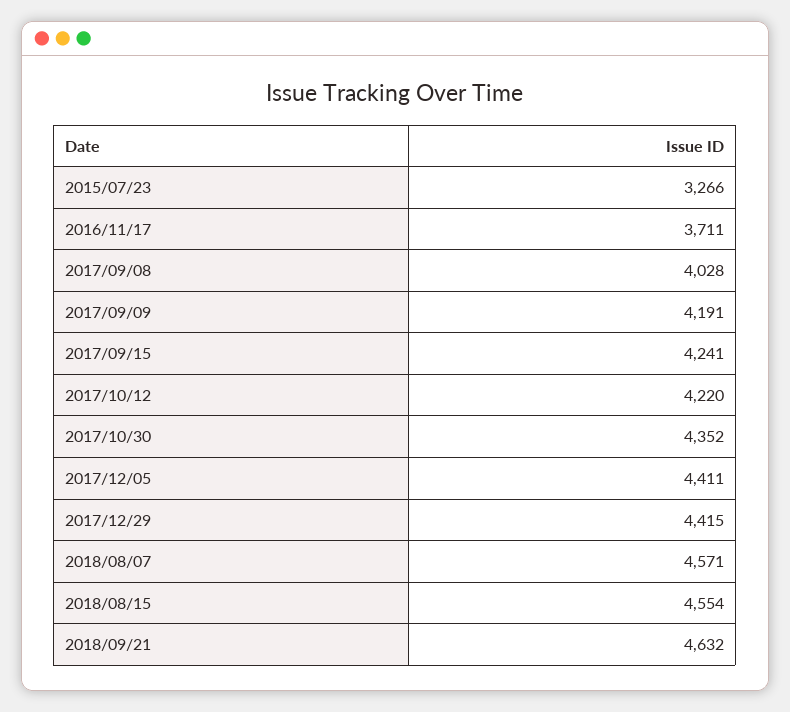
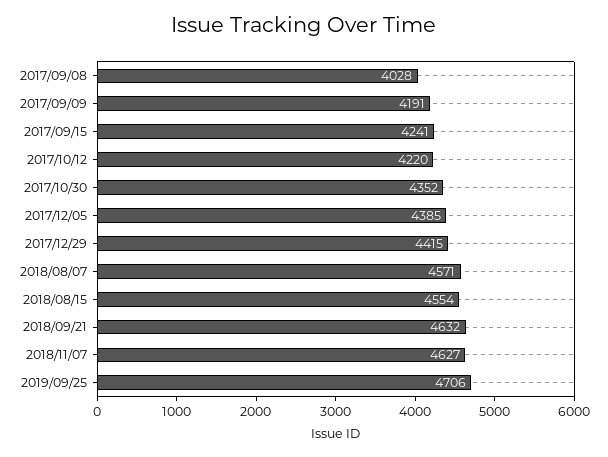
2015/07/23: 3266 -> none
2016/11/17: 3711 -> none
2017/12/05: 4411 -> 4385
2018/11/07: none -> 4627
2019/09/25: none -> 4706

